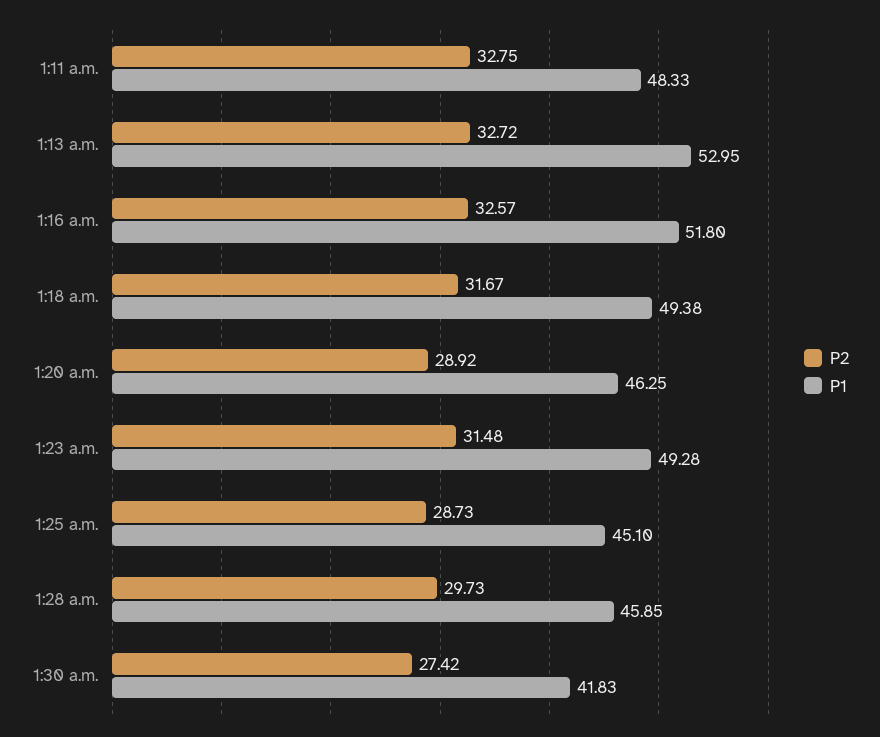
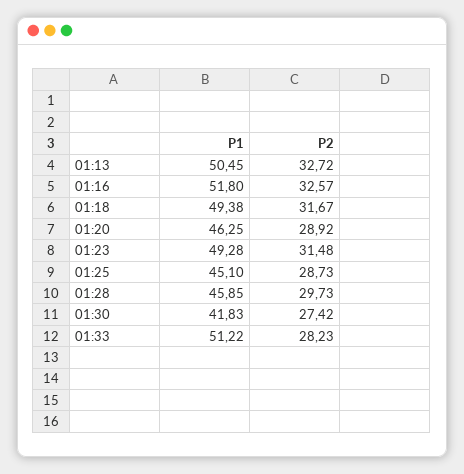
P2, 1:11 a.m.: 32.75 -> none
P1, 1:11 a.m.: 48.33 -> none
P1, 1:13 a.m.: 52.95 -> 50.45
P1, 01:33: none -> 51.22
P2, 01:33: none -> 28.23

